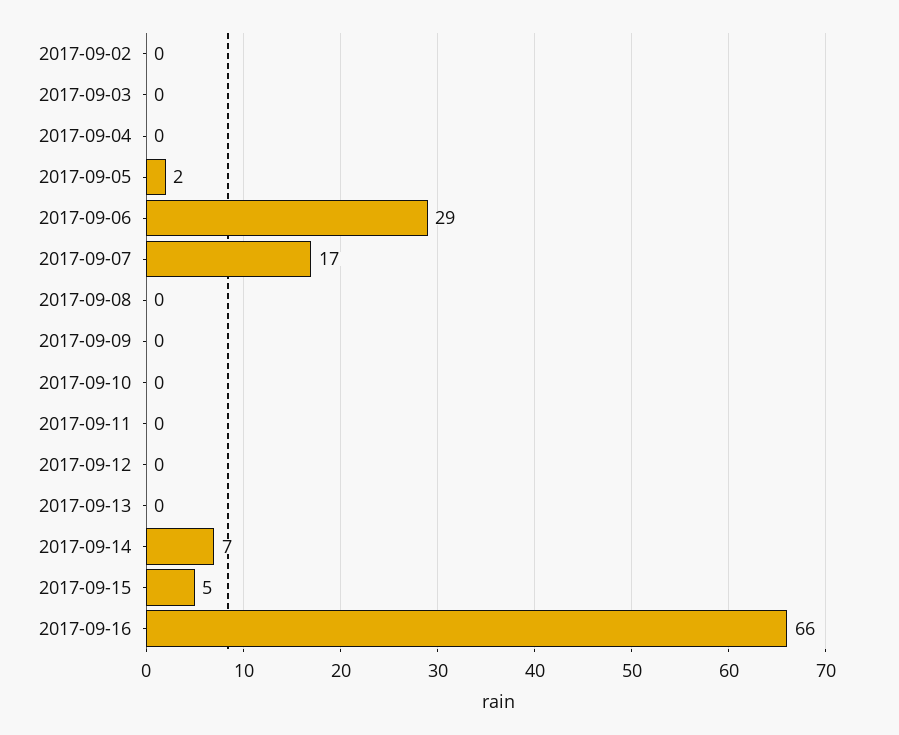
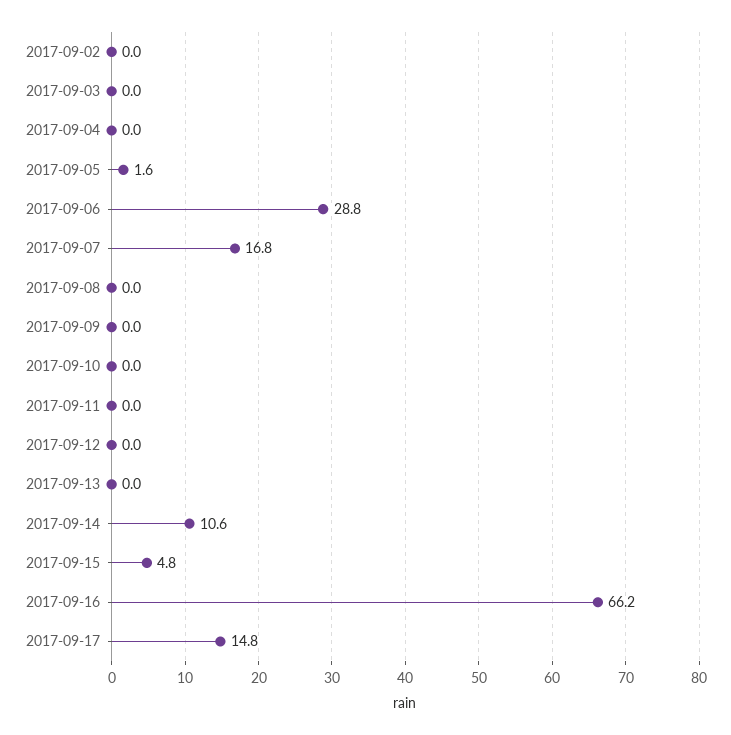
2017-09-14: 7 -> 10.6
2017-09-17: none -> 14.8

